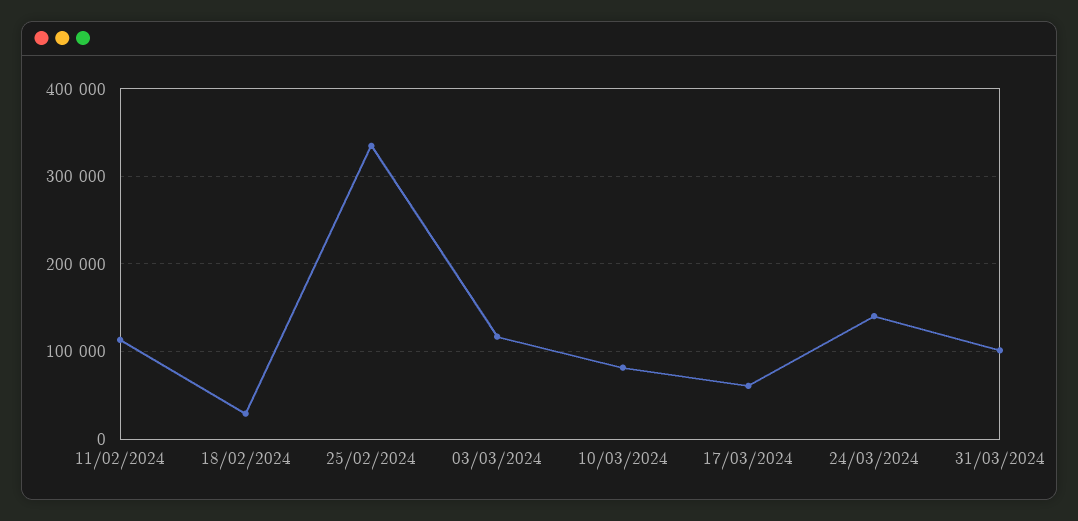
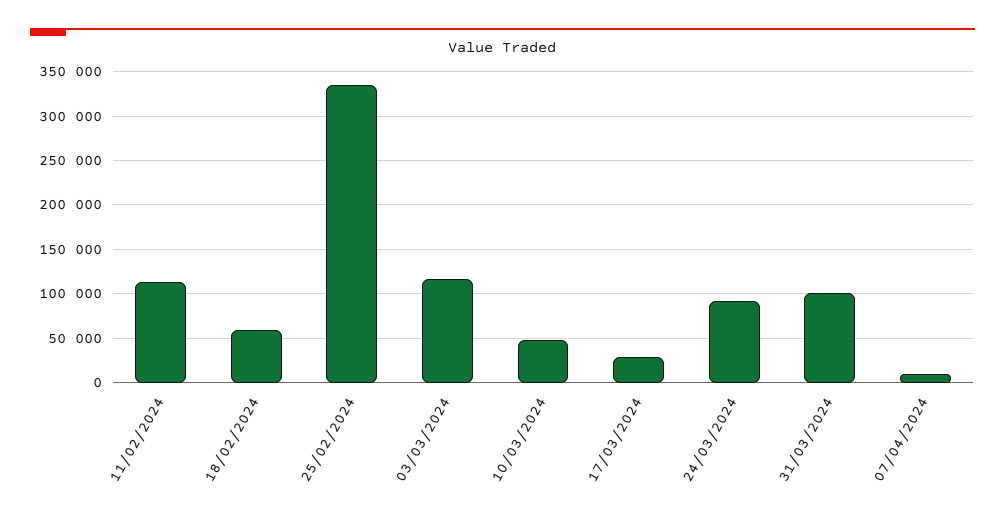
18/02/2024: 30000 -> 60000
10/03/2024: 80000 -> 50000
17/03/2024: 60000 -> 30000
24/03/2024: 140000 -> 90000
07/04/2024: none -> 10000

